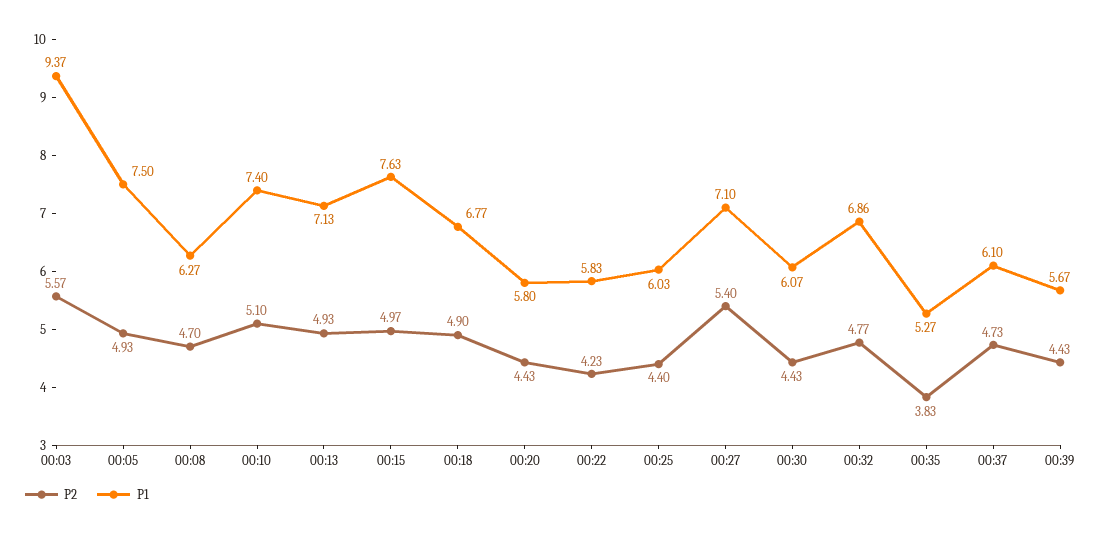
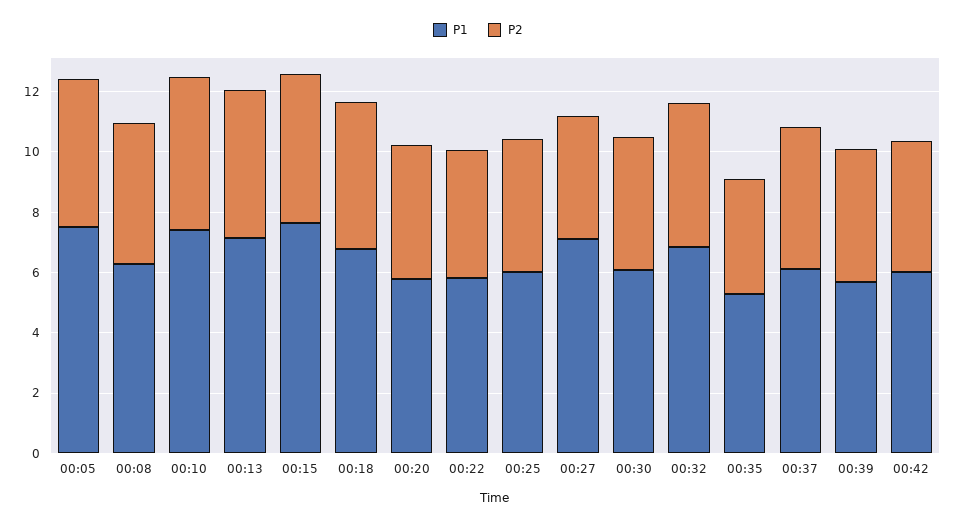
P2, 00:03: 5.57 -> none
P1, 00:03: 9.37 -> none
P2, 00:27: 5.4 -> 4
P1, 00:42: none -> 6
P2, 00:42: none -> 4.5

